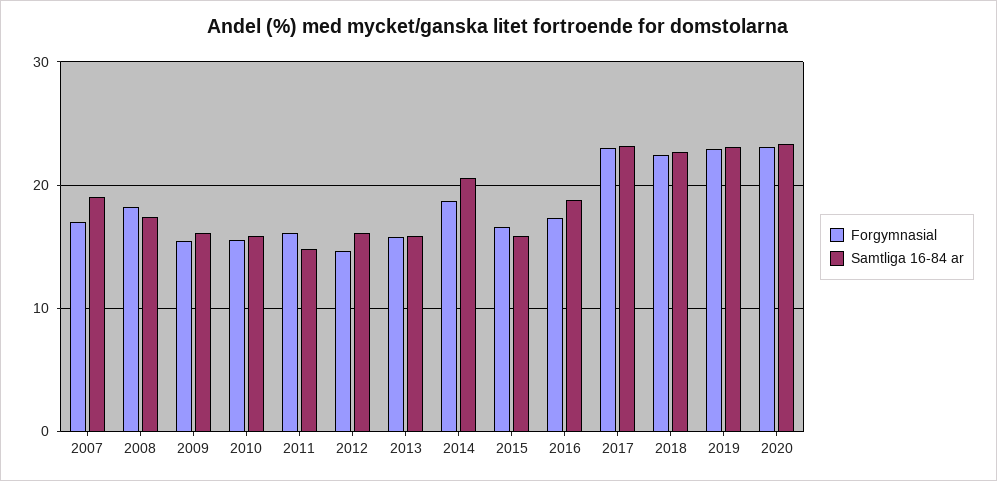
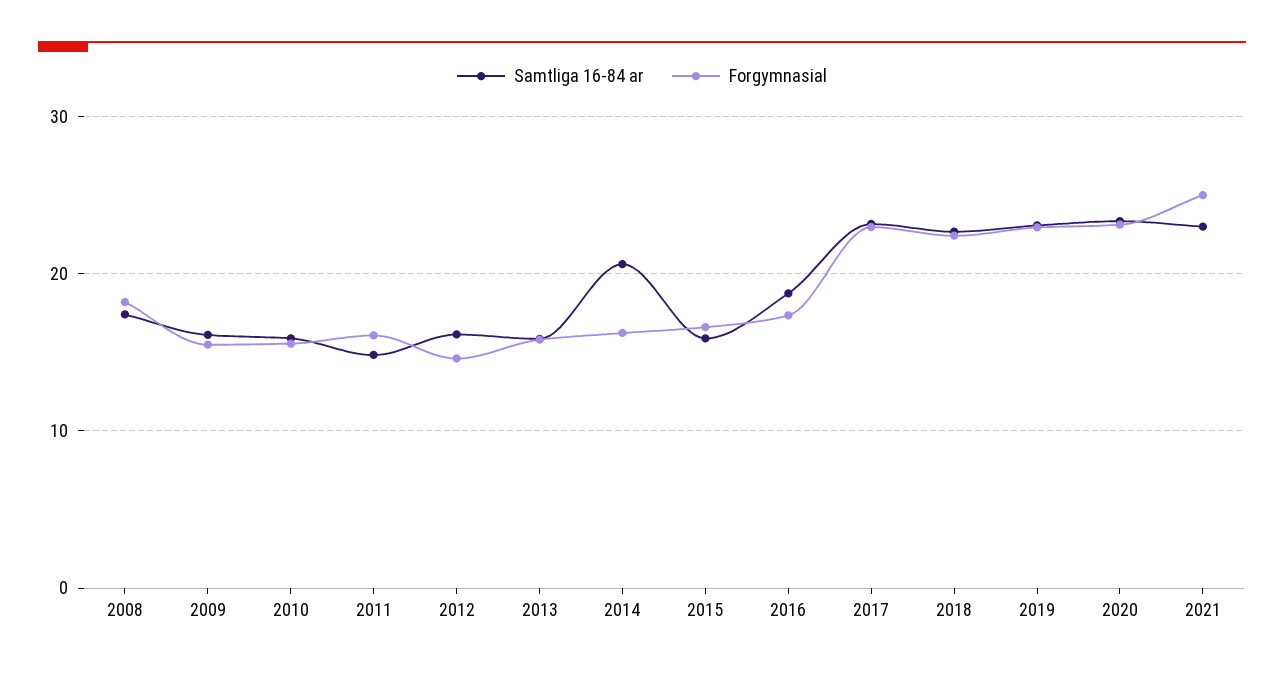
Forgymnasial, 2007: 17 -> none
Samtliga 16-84 ar, 2007: 19 -> none
Forgymnasial, 2014: 19 -> 16
Samtliga 16-84 ar, 2021: none -> 23
Forgymnasial, 2021: none -> 25

